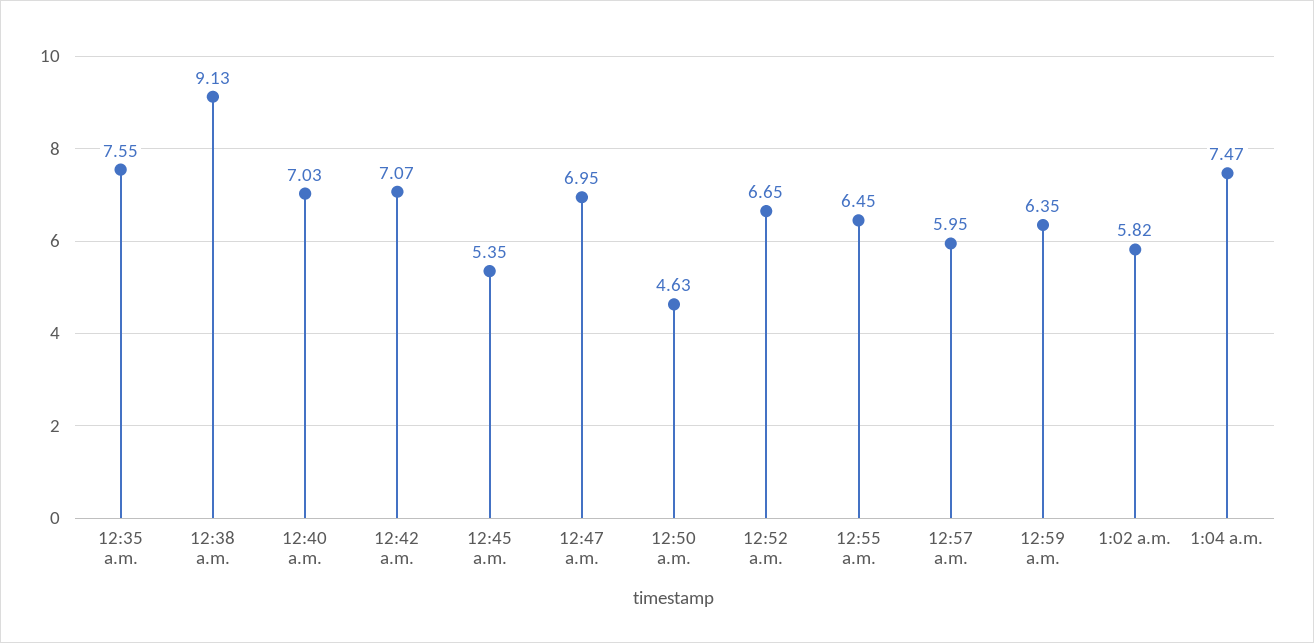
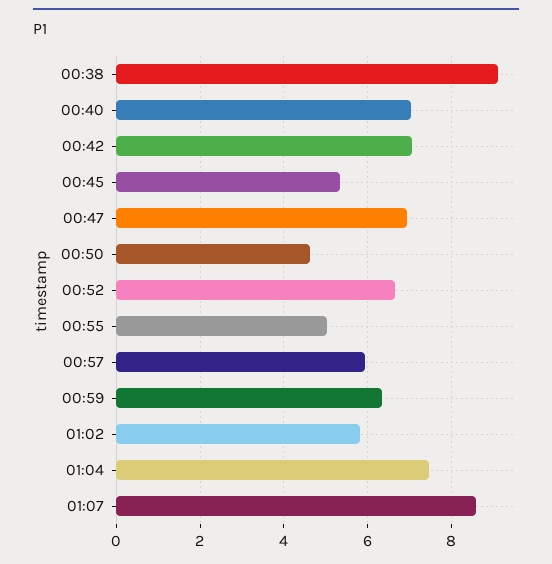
12:35 a.m.: 7.55 -> none
12:55 a.m.: 6.45 -> 5
01:07: none -> 8.6

